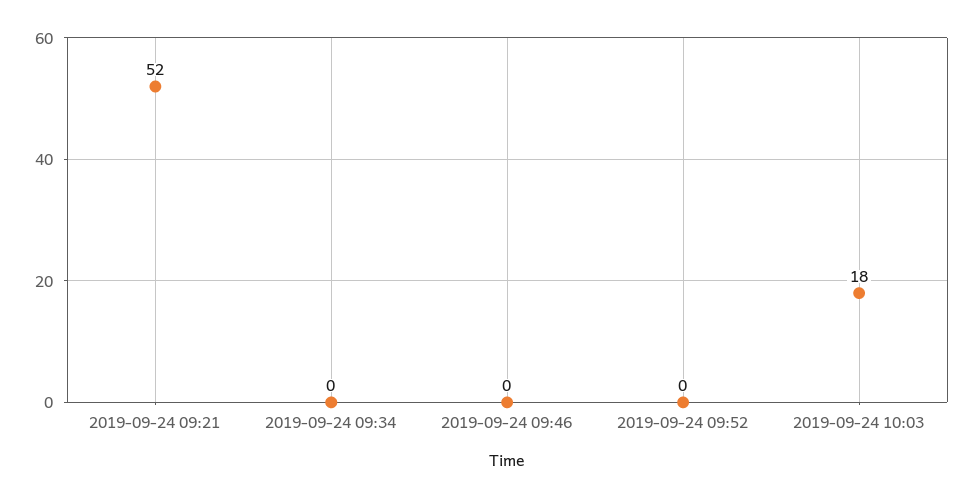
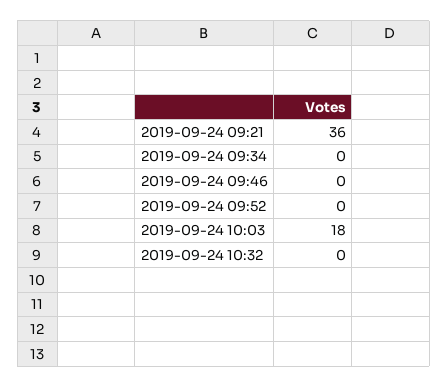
2019-09-24 09:21: 52 -> 36
2019-09-24 10:32: none -> 0

